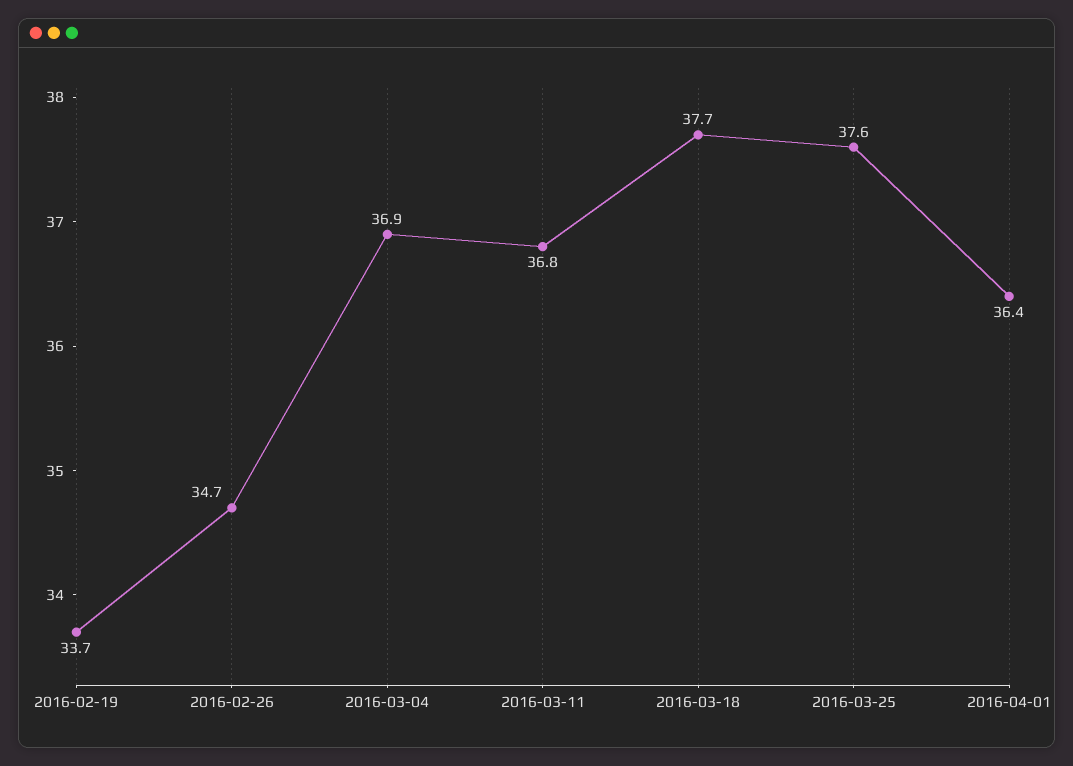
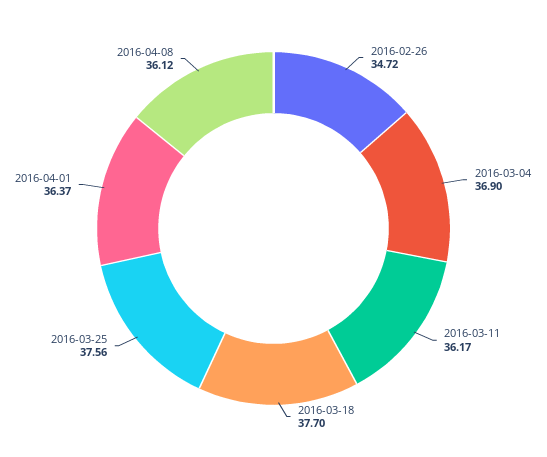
2016-02-19: 33.7 -> none
2016-03-11: 36.8 -> 36.17
2016-04-08: none -> 36.12

